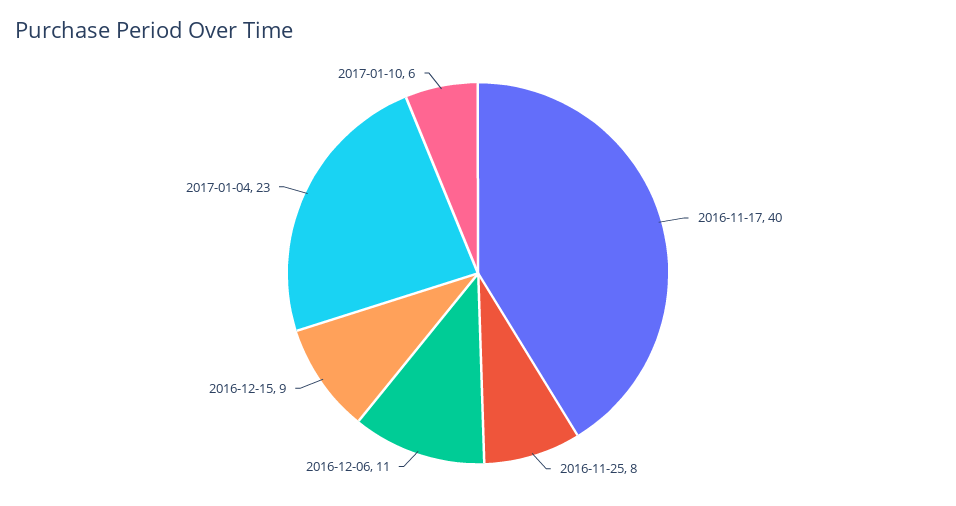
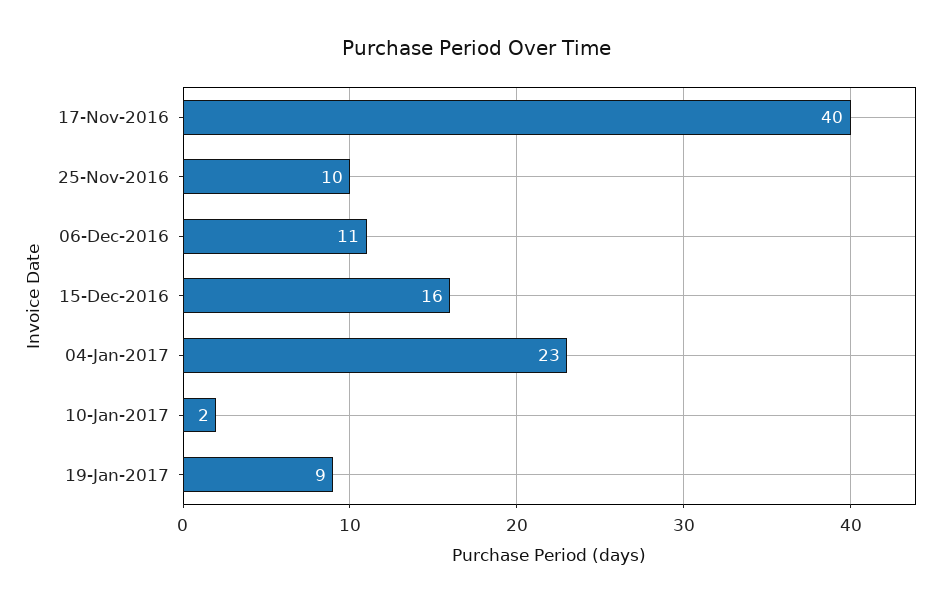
2016-11-25: 8 -> 10
2016-12-15: 9 -> 16
2017-01-10: 6 -> 2
19-Jan-2017: none -> 9

